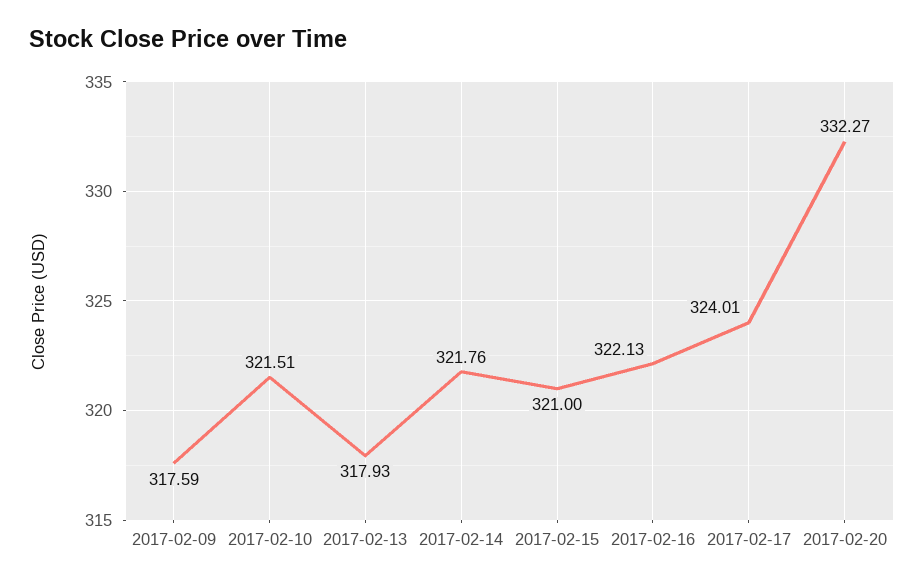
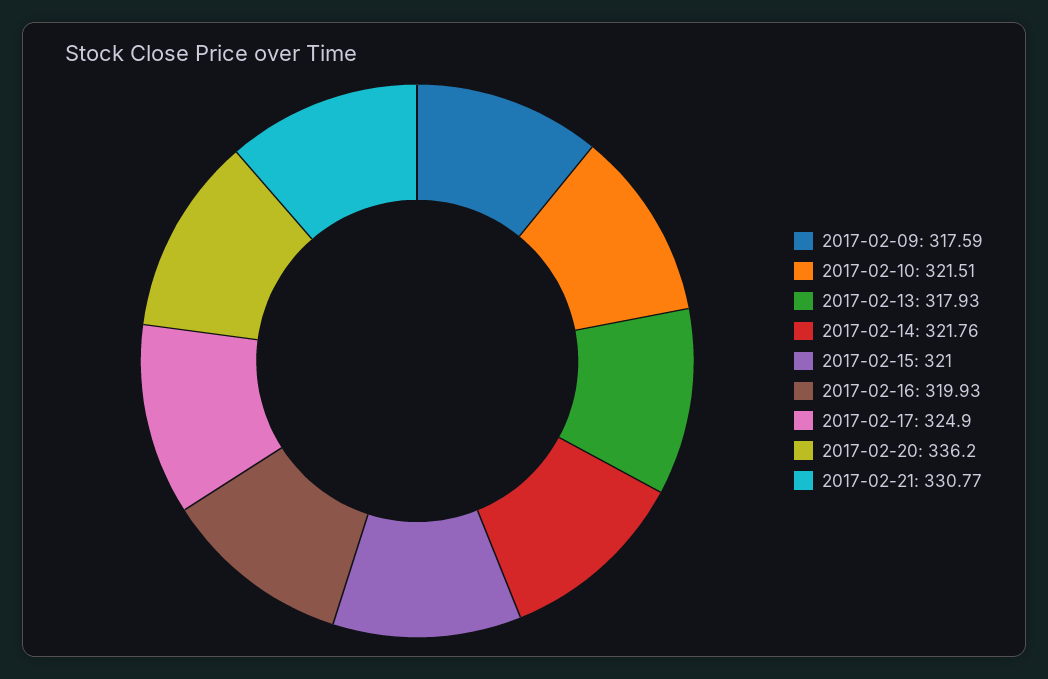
2017-02-16: 322.13 -> 319.93
2017-02-17: 324.01 -> 324.9
2017-02-20: 332.27 -> 336.2
2017-02-21: none -> 330.77

